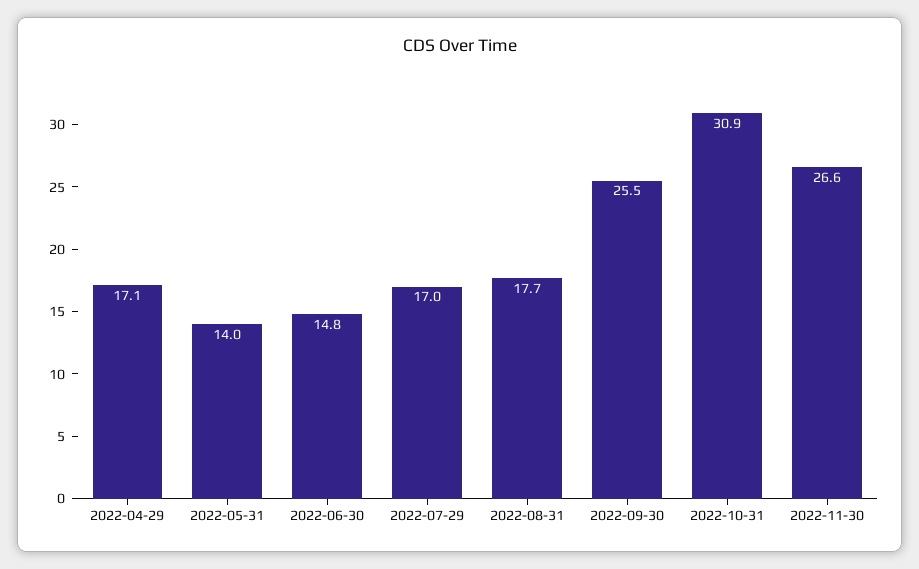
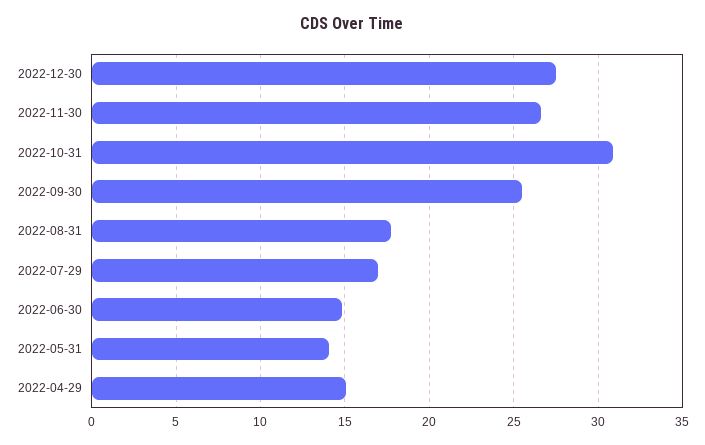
2022-04-29: 17.1 -> 15
2022-12-30: none -> 27.5

